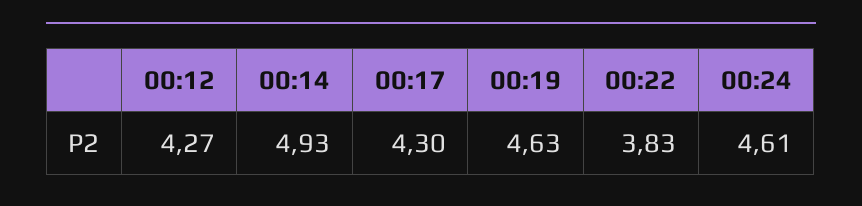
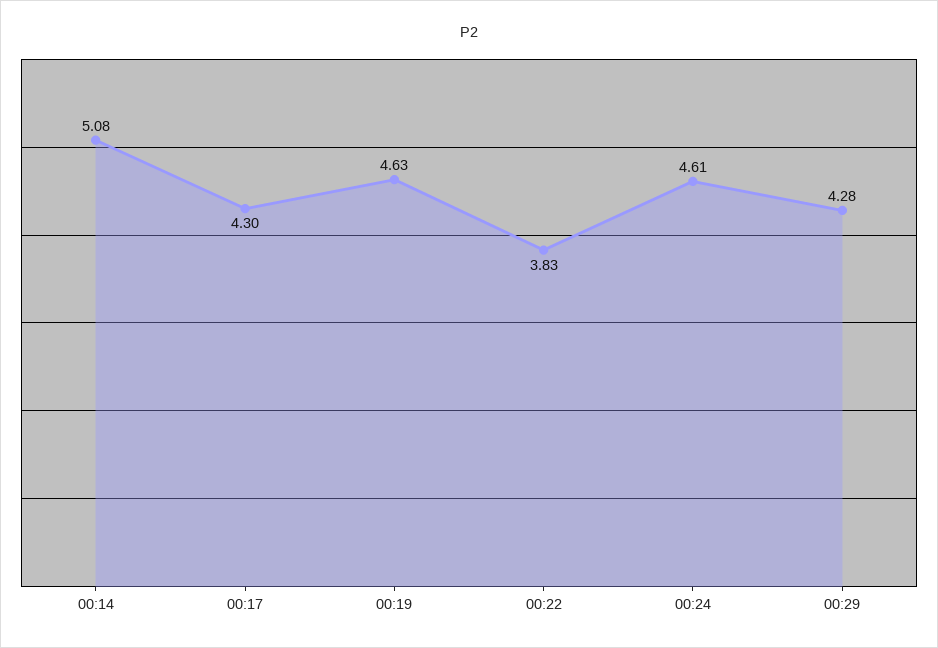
00:12: 4.27 -> none
00:14: 4.93 -> 5.08
00:29: none -> 4.28

